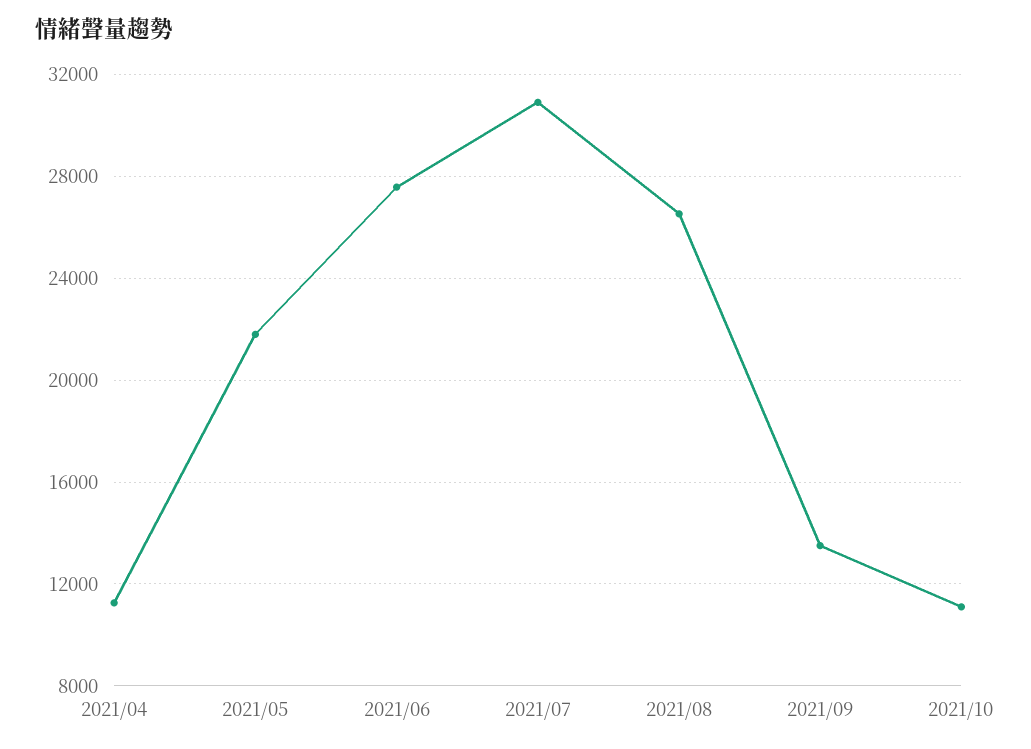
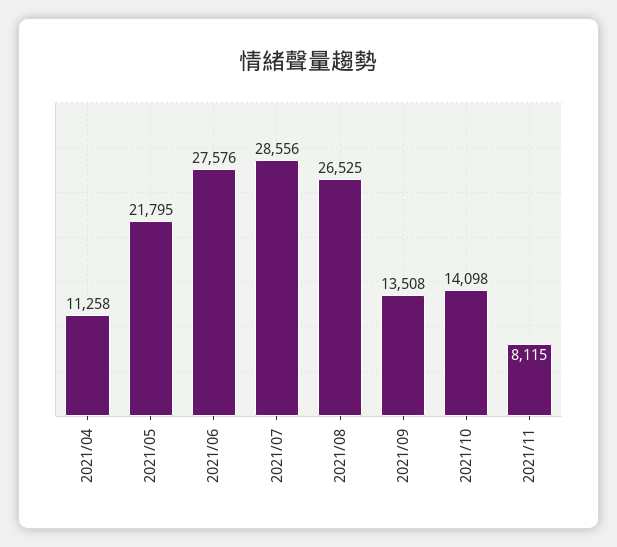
2021/07: 31000 -> 28556
2021/10: 11000 -> 14098
2021/11: none -> 8115

